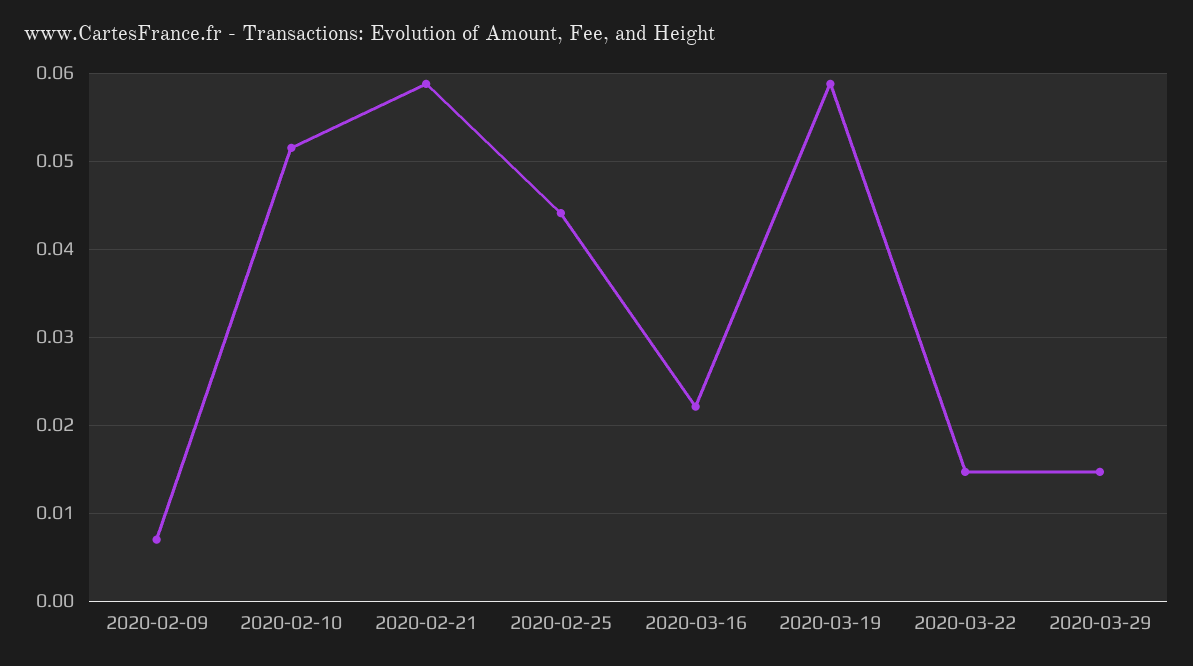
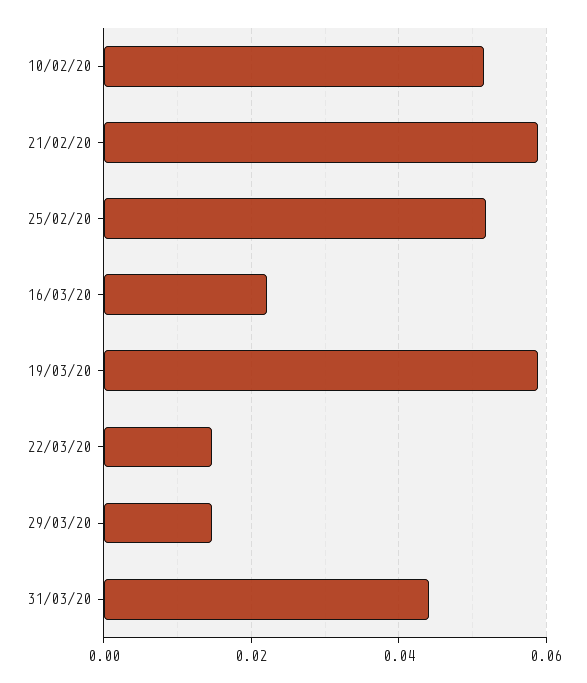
2020-02-09: 0.007 -> none
2020-02-25: 0.044 -> 0.052
31/03/20: none -> 0.044

